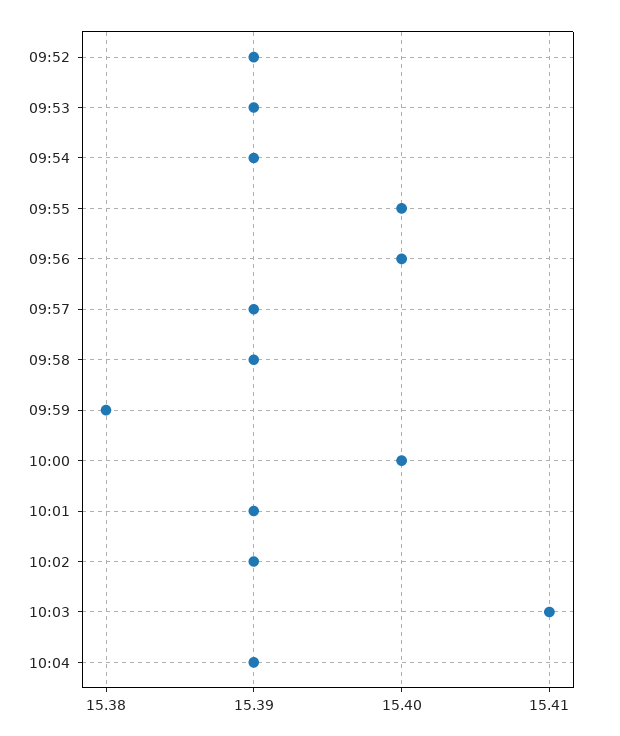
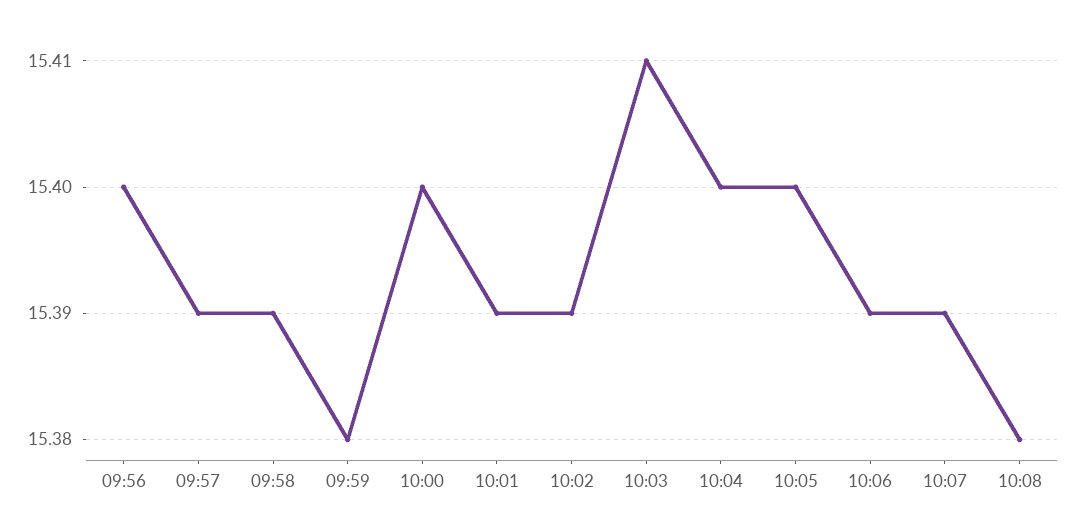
09:52: 15.39 -> none
09:53: 15.39 -> none
09:54: 15.39 -> none
09:55: 15.4 -> none
10:04: 15.39 -> 15.4
10:05: none -> 15.4
10:06: none -> 15.39
10:07: none -> 15.39
10:08: none -> 15.38

